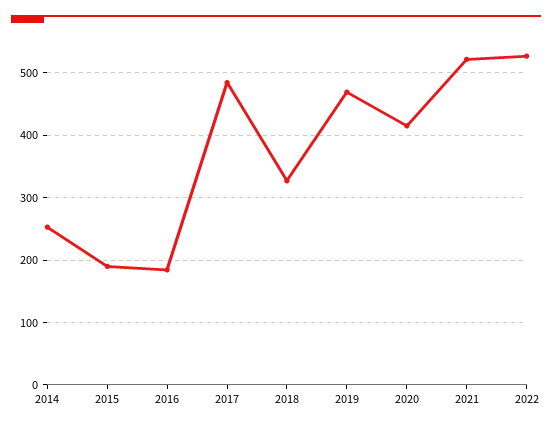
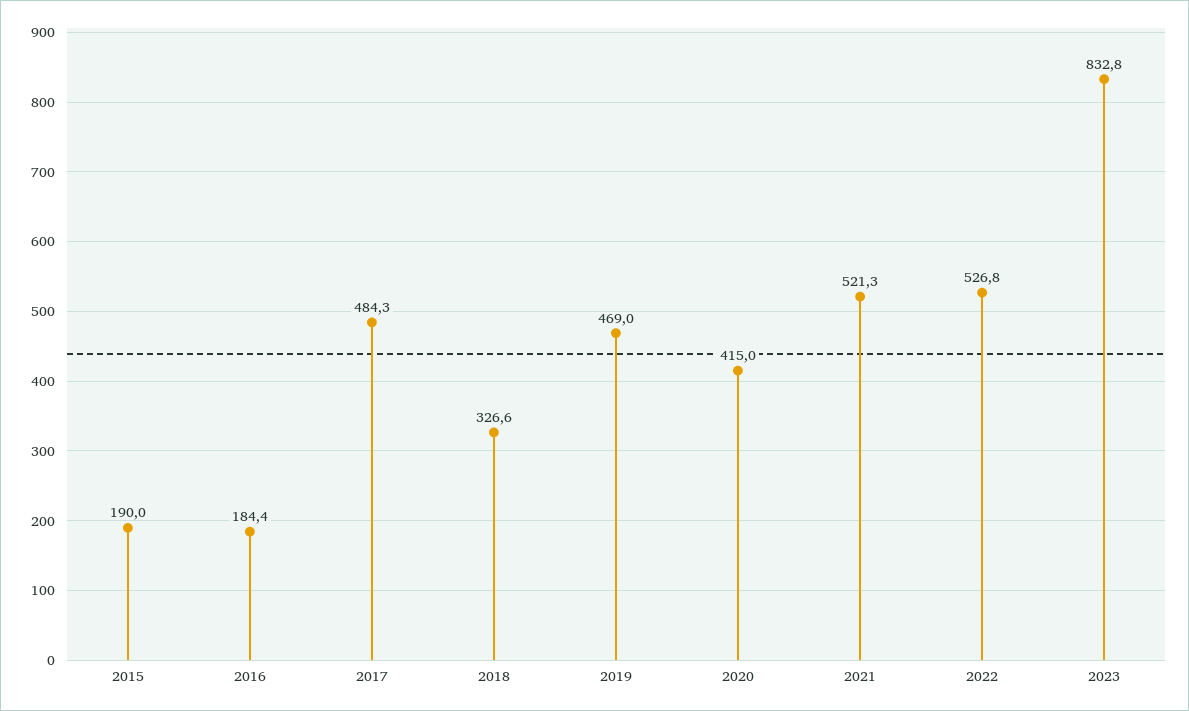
2014: 250 -> none
2023: none -> 832.8

